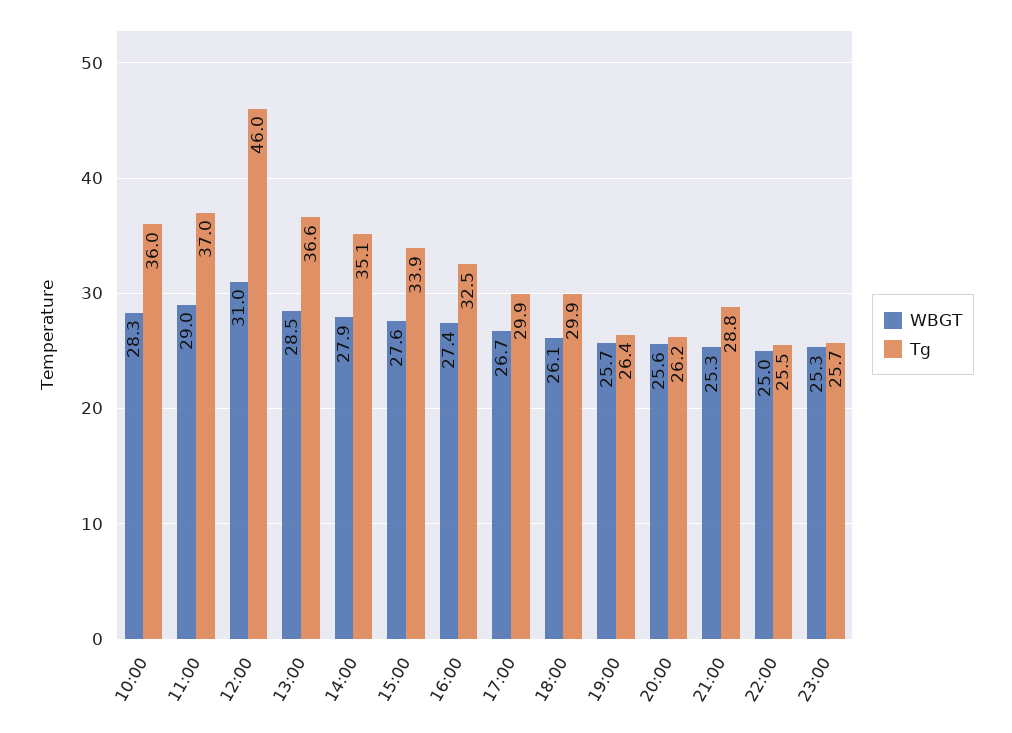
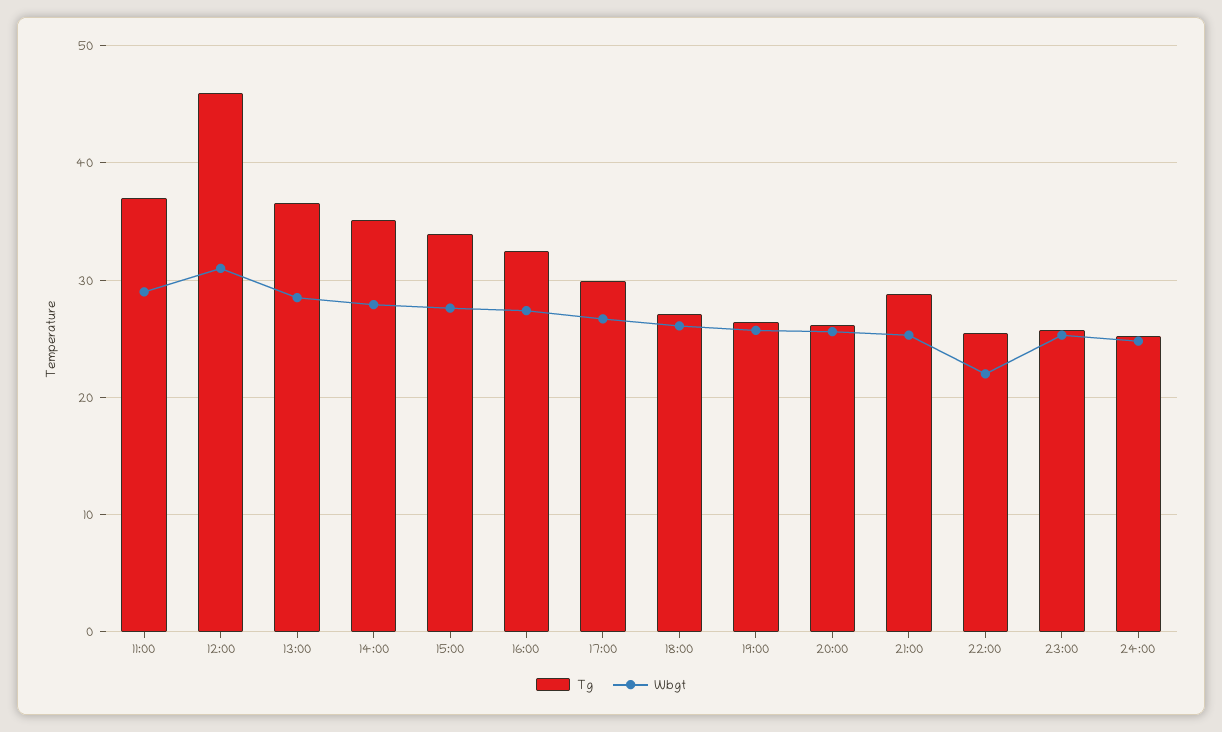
WBGT, 10:00: 28.3 -> none
Tg, 10:00: 36 -> none
Tg, 18:00: 29.9 -> 27
WBGT, 22:00: 25 -> 22
Tg, 24:00: none -> 25
WBGT, 24:00: none -> 25

